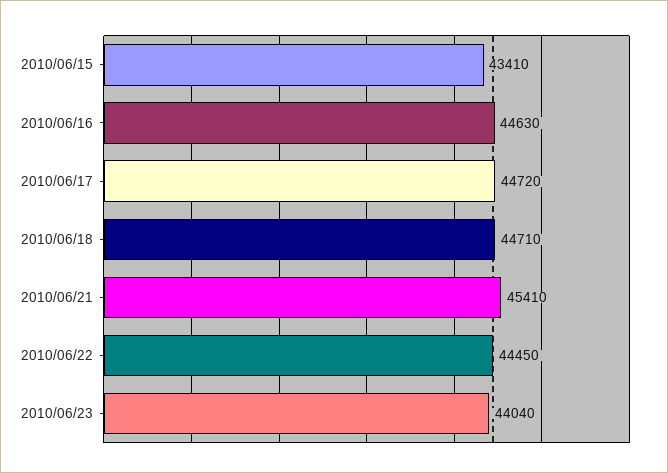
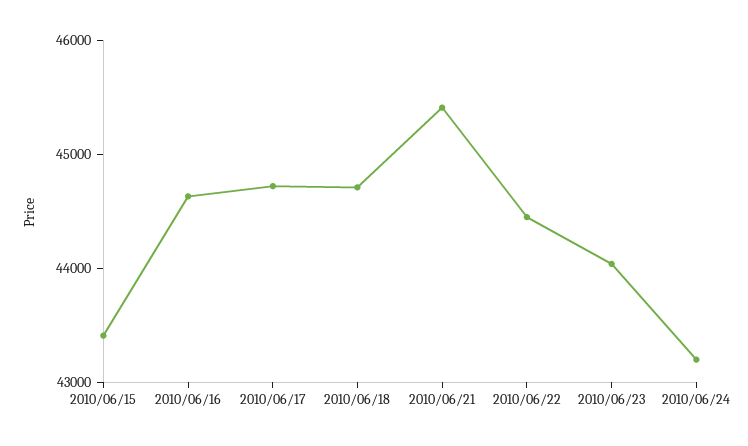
2010/06/24: none -> 43200

